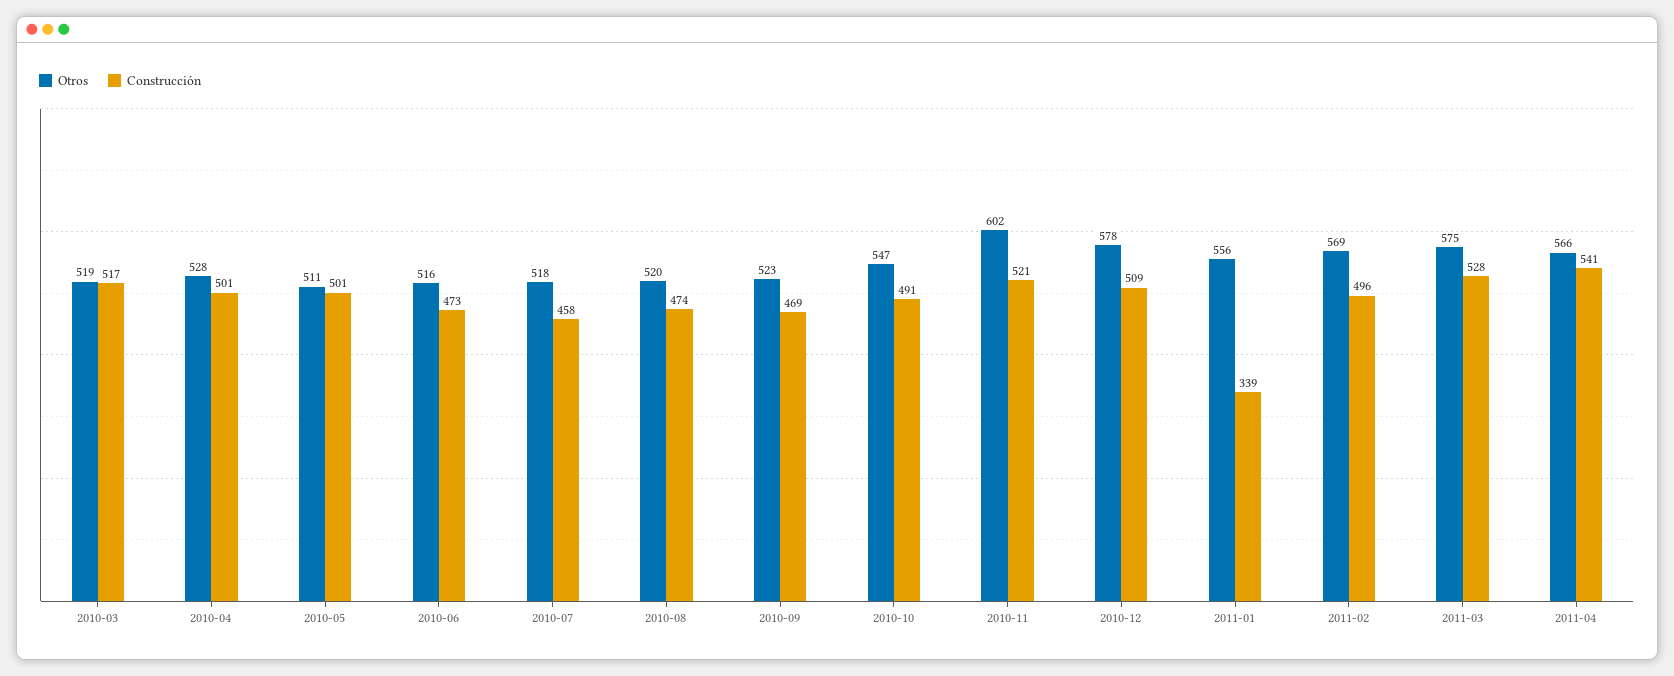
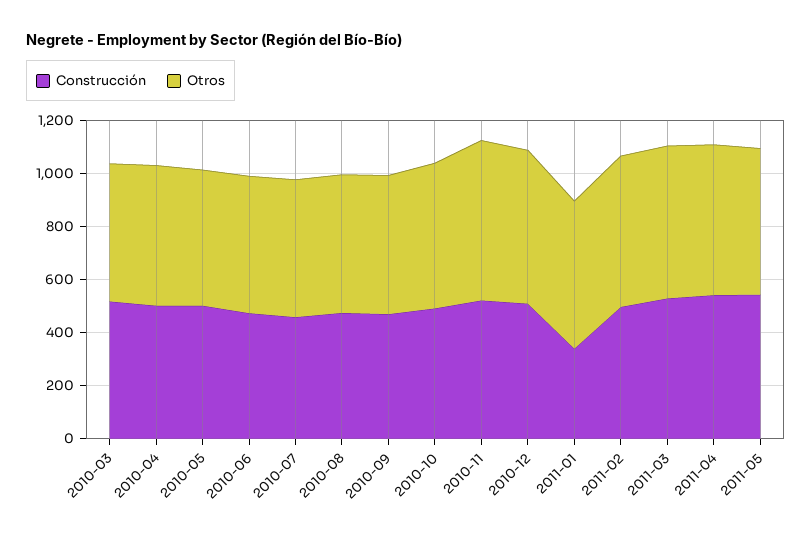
Construcción, 2011-05: none -> 550
Otros, 2011-05: none -> 550

